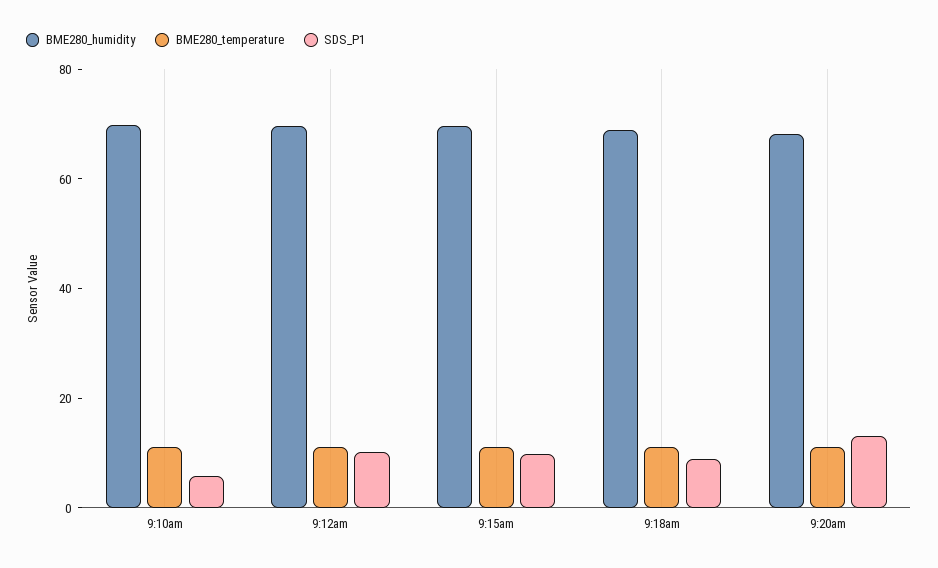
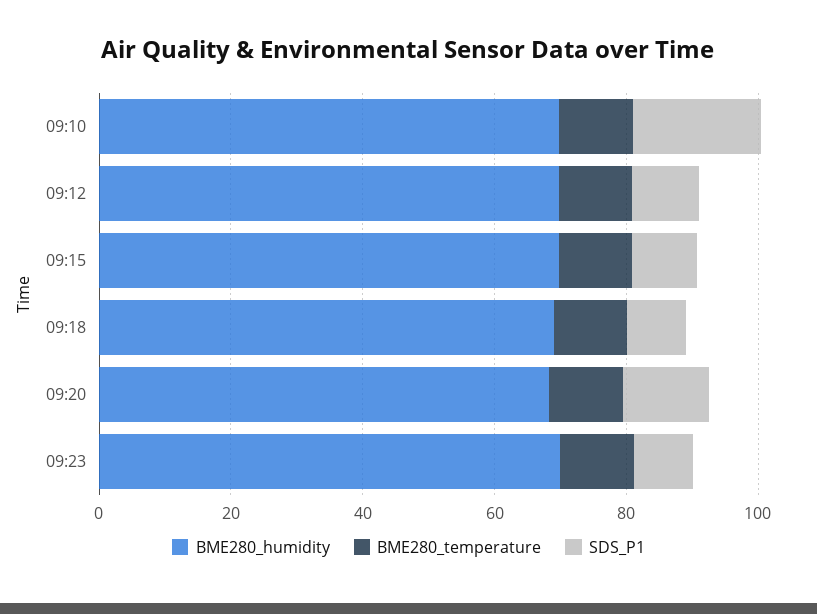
SDS_P1, 9:10am: 5 -> 20
BME280_humidity, 09:23: none -> 70
BME280_temperature, 09:23: none -> 10
SDS_P1, 09:23: none -> 10

